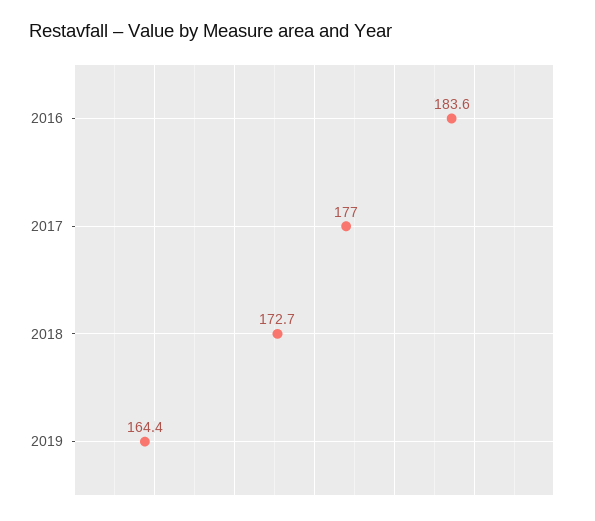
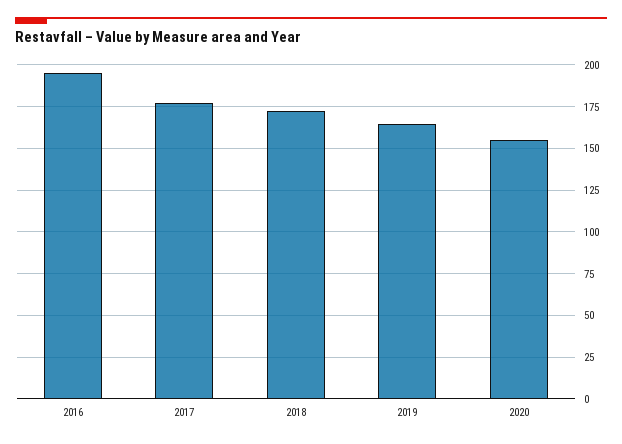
2016: 183.6 -> 195
2020: none -> 155

